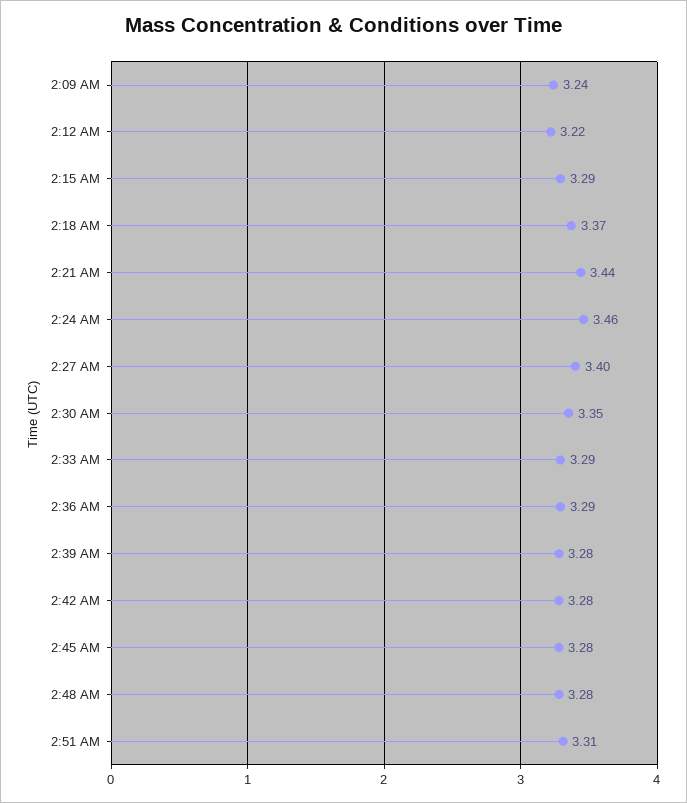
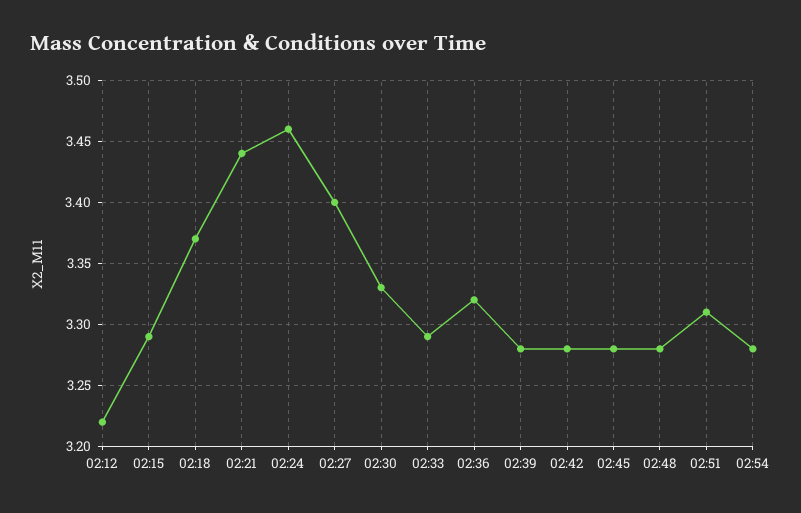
2:09 AM: 3.24 -> none
2:30 AM: 3.35 -> 3.33
2:36 AM: 3.29 -> 3.32
02:54: none -> 3.28

